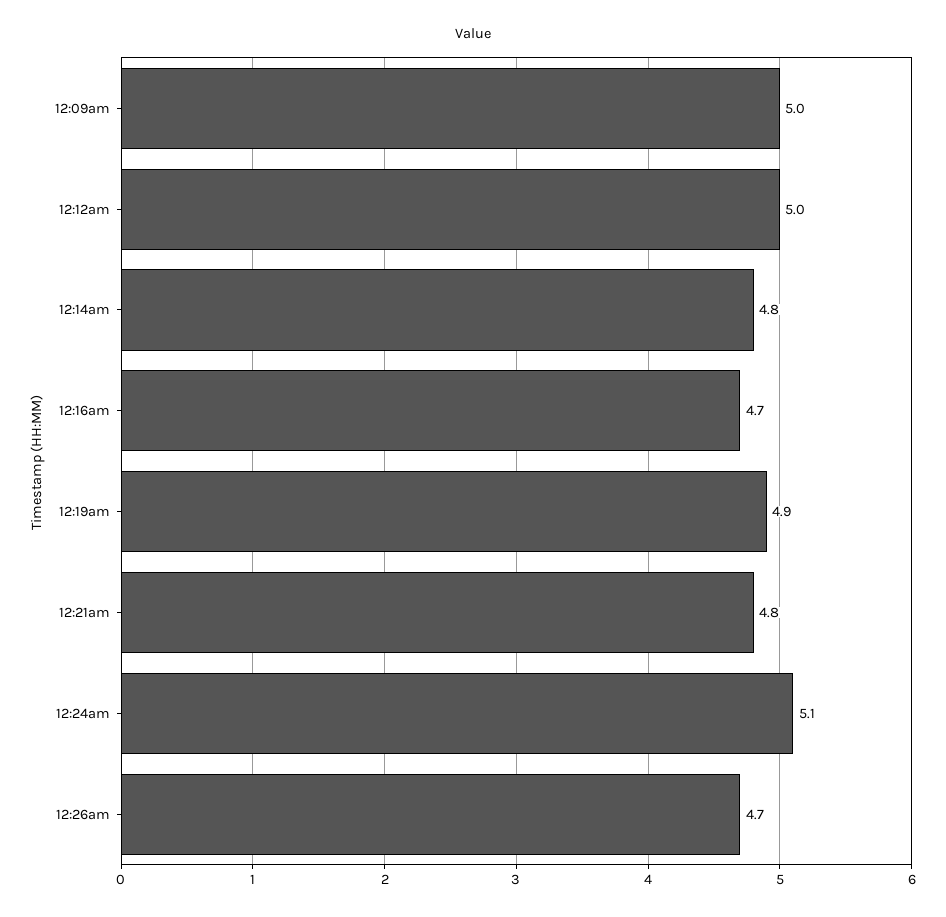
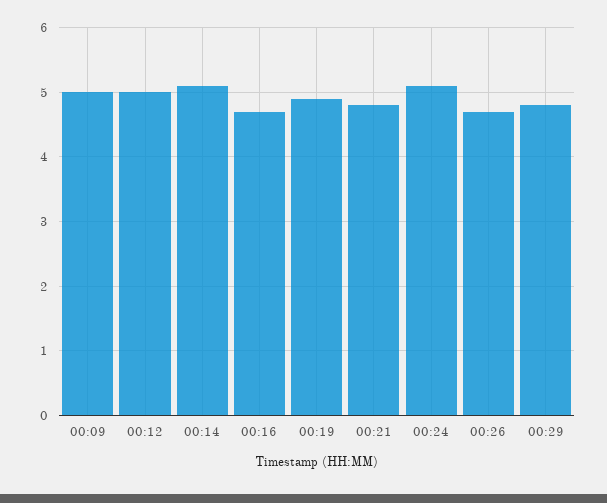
12:14am: 4.8 -> 5.1
00:29: none -> 4.8

